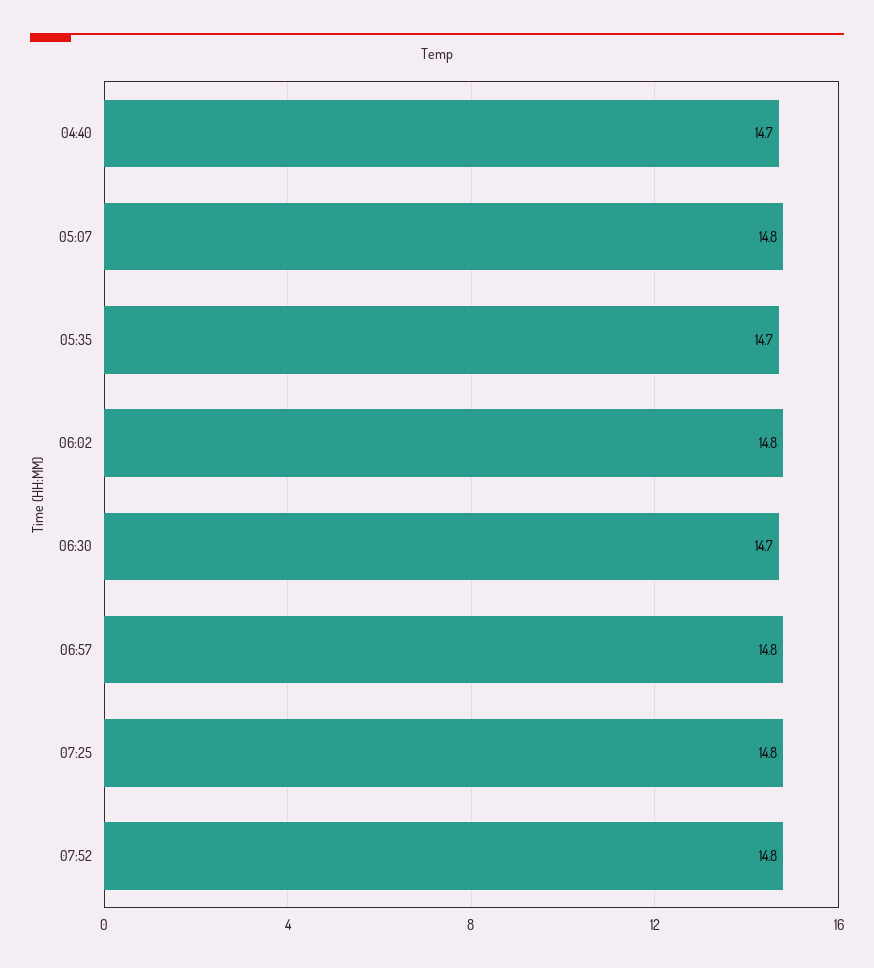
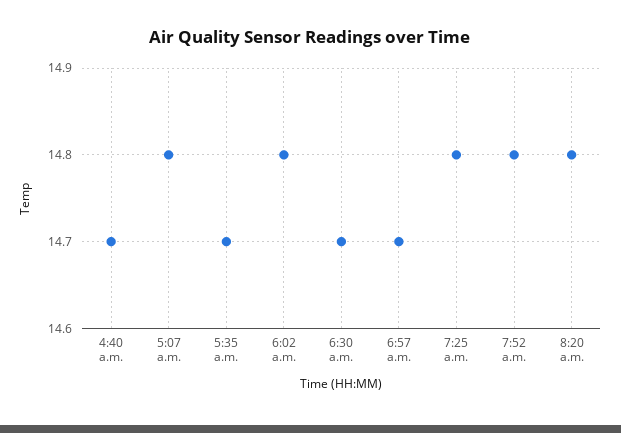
06:57: 14.8 -> 14.7
8:20 a.m.: none -> 14.8

